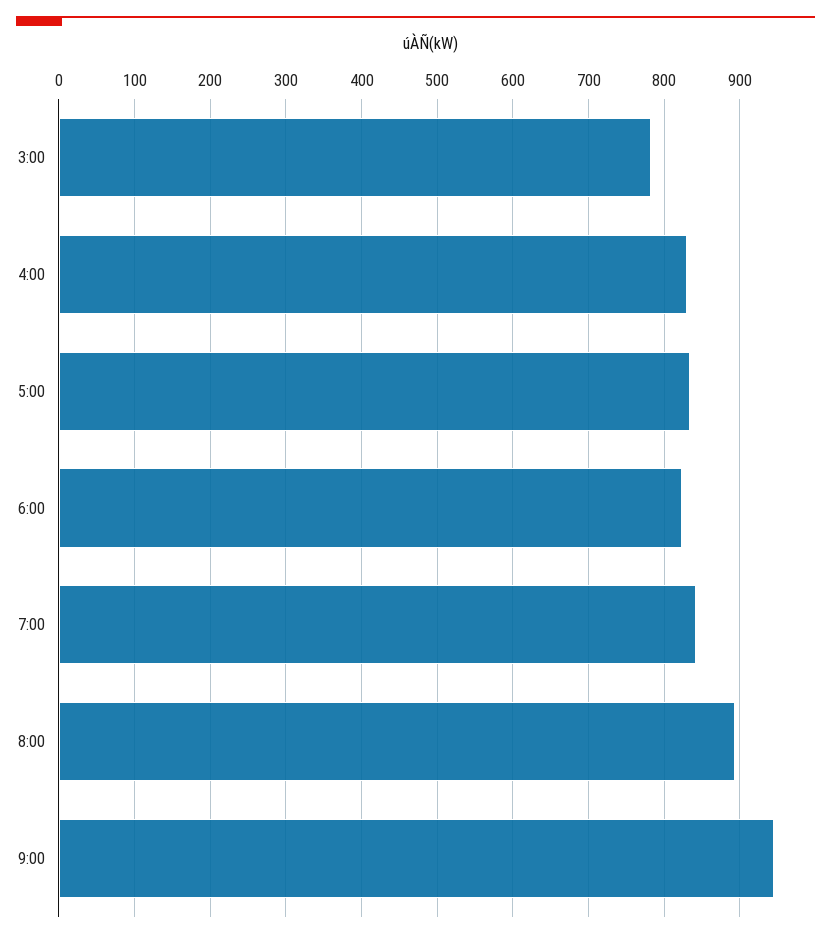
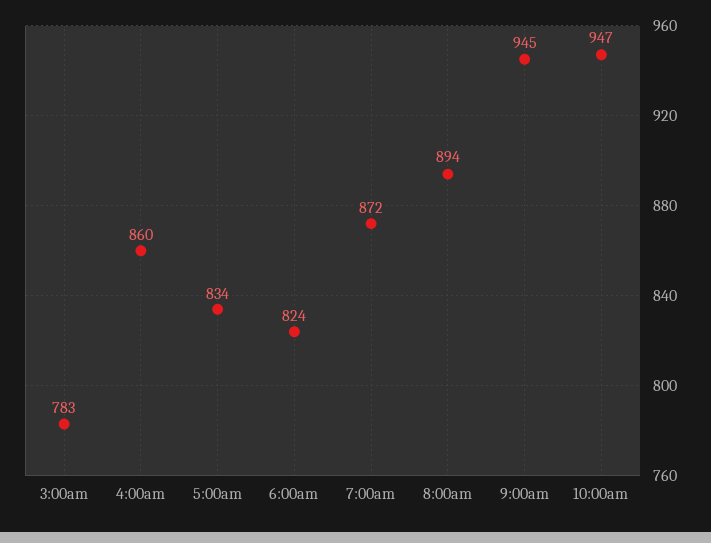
4:00: 830 -> 860
7:00: 840 -> 872
10:00am: none -> 947

